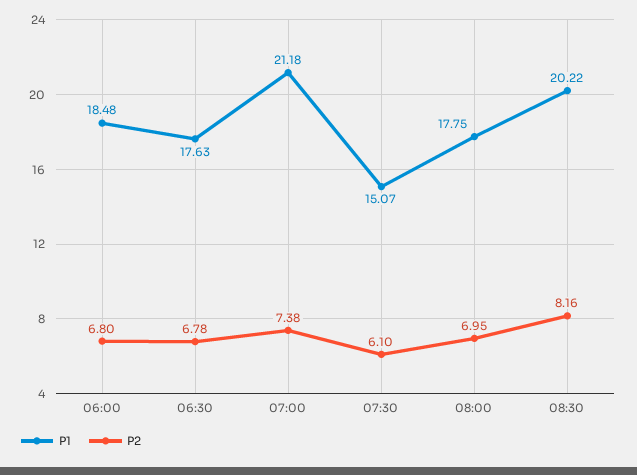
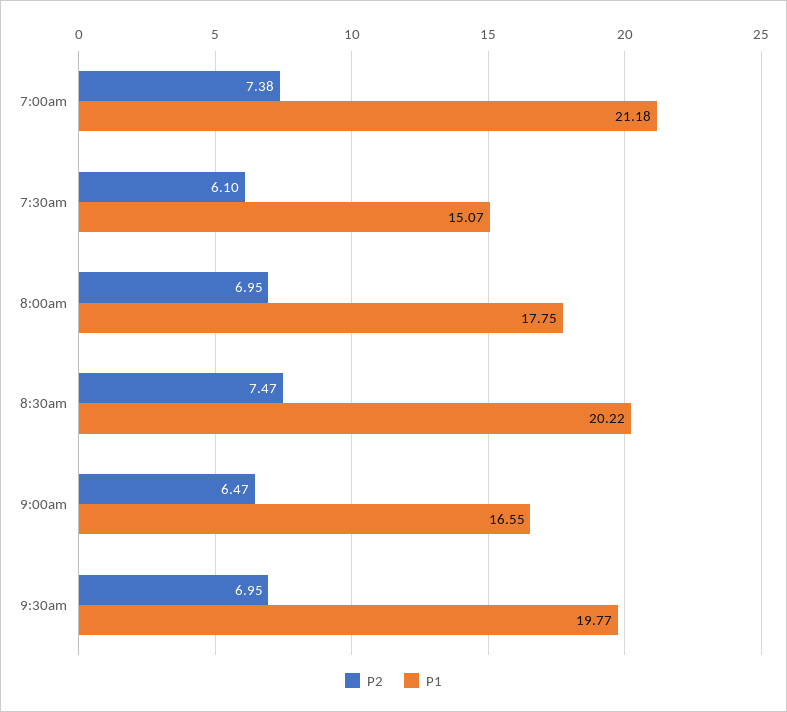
P1, 06:00: 18.48 -> none
P2, 06:00: 6.8 -> none
P1, 06:30: 17.63 -> none
P2, 06:30: 6.78 -> none
P2, 08:30: 8.16 -> 7.47
P2, 9:00am: none -> 6.47
P1, 9:00am: none -> 16.55
P2, 9:30am: none -> 6.95
P1, 9:30am: none -> 19.77

